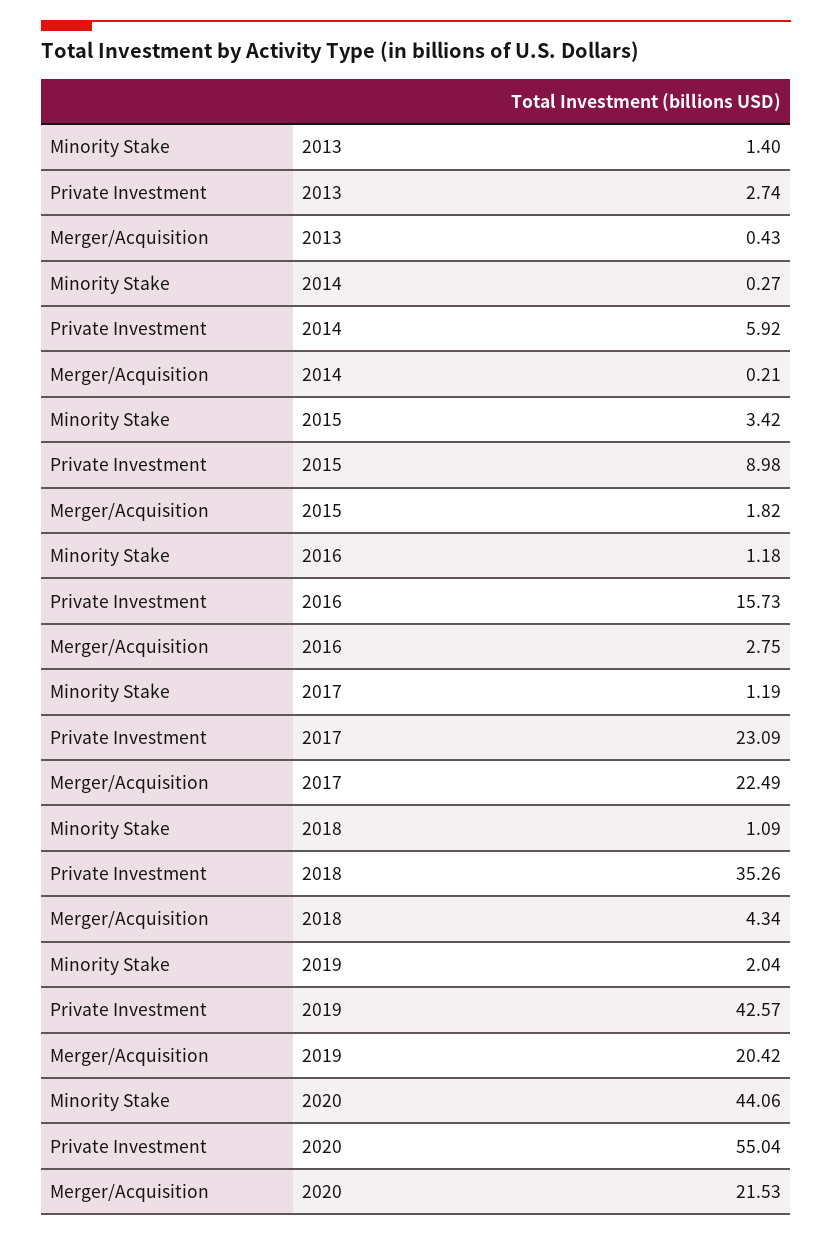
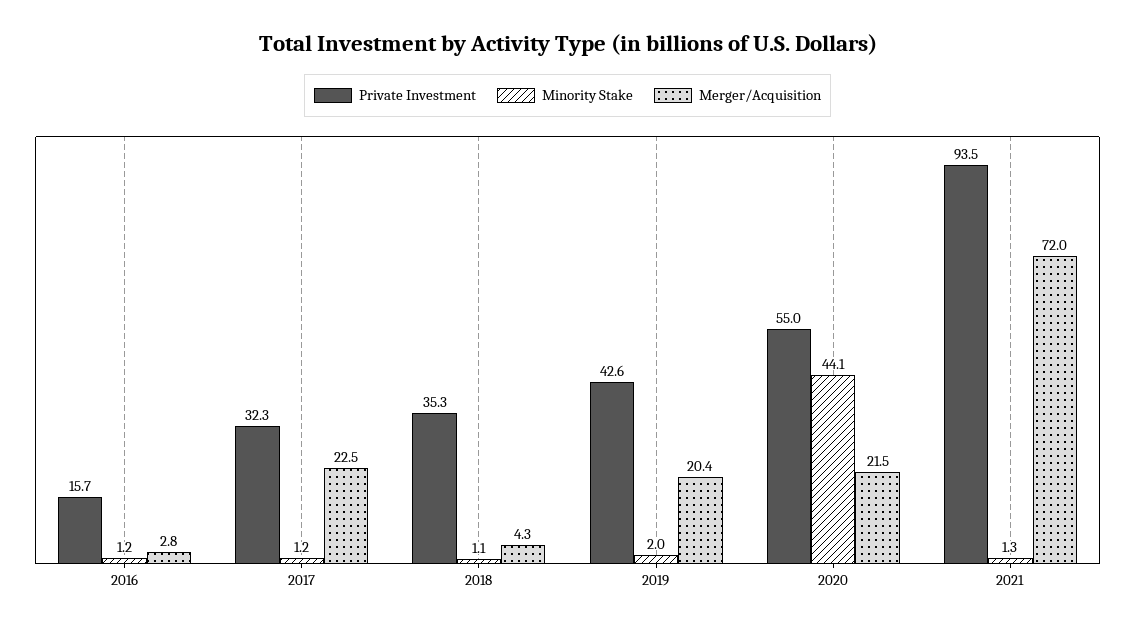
Minority Stake, 2013: 1.4 -> none
Private Investment, 2013: 2.74 -> none
Merger/Acquisition, 2013: 0.43 -> none
Minority Stake, 2014: 0.27 -> none
Private Investment, 2014: 5.92 -> none
Merger/Acquisition, 2014: 0.21 -> none
Minority Stake, 2015: 3.42 -> none
Private Investment, 2015: 8.98 -> none
Merger/Acquisition, 2015: 1.82 -> none
Private Investment, 2017: 23.09 -> 32.3
Private Investment, 2021: none -> 93.5
Minority Stake, 2021: none -> 1.3
Merger/Acquisition, 2021: none -> 72

